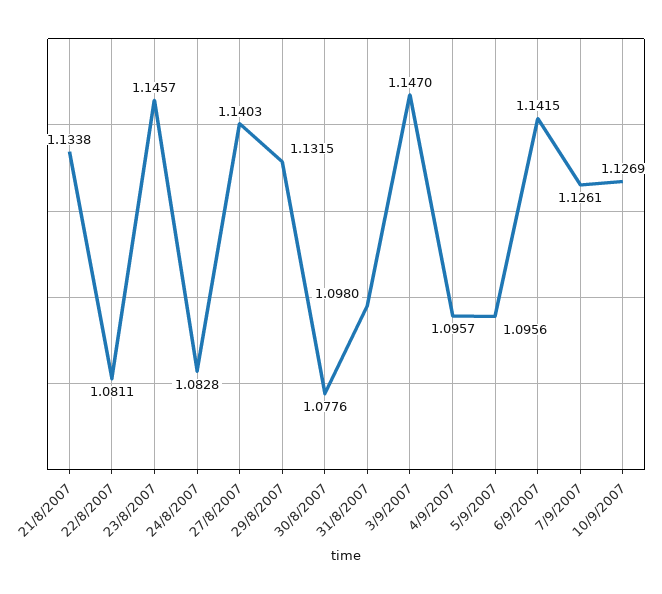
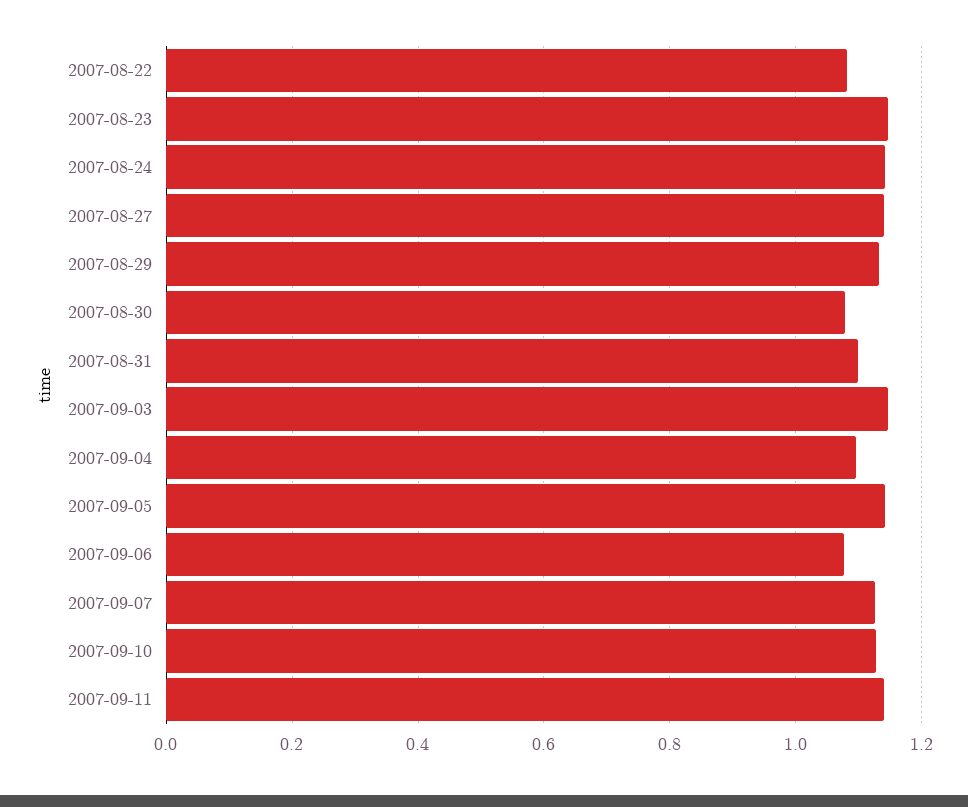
21/8/2007: 1.1338 -> none
24/8/2007: 1.0828 -> 1.14
5/9/2007: 1.0956 -> 1.14
6/9/2007: 1.1415 -> 1.08
2007-09-11: none -> 1.14

